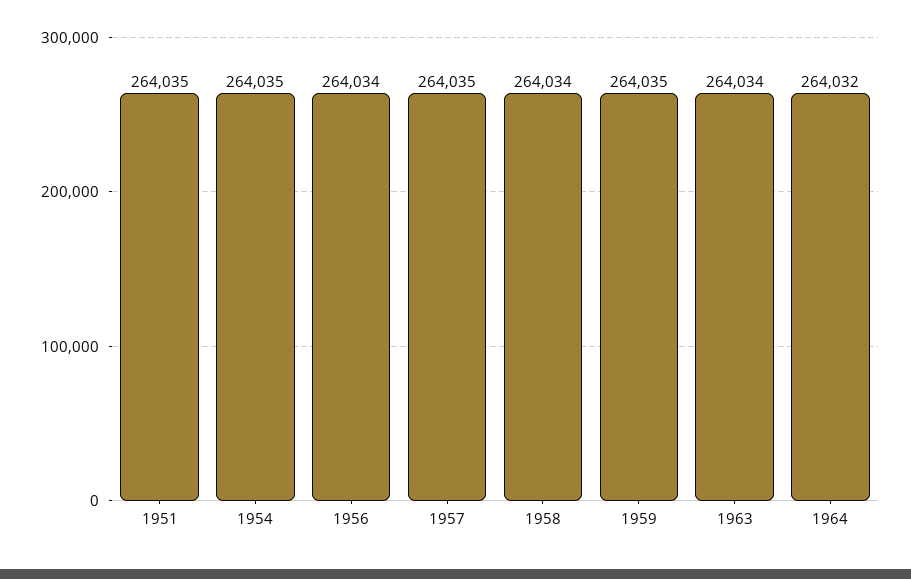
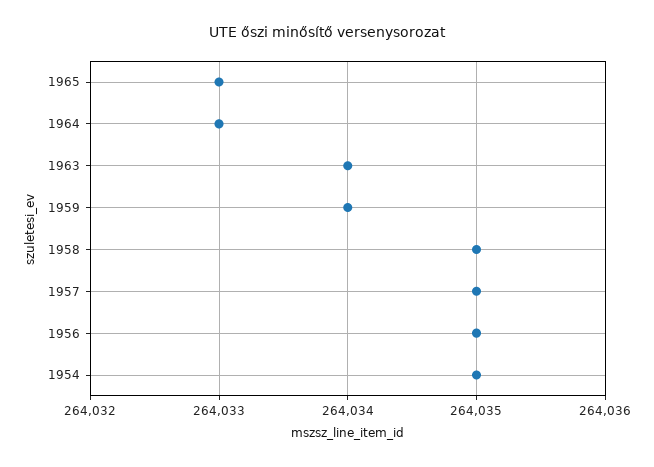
1951: 264035 -> none
1956: 264034 -> 264035
1958: 264034 -> 264035
1959: 264035 -> 264034
1964: 264032 -> 264033
1965: none -> 264033

